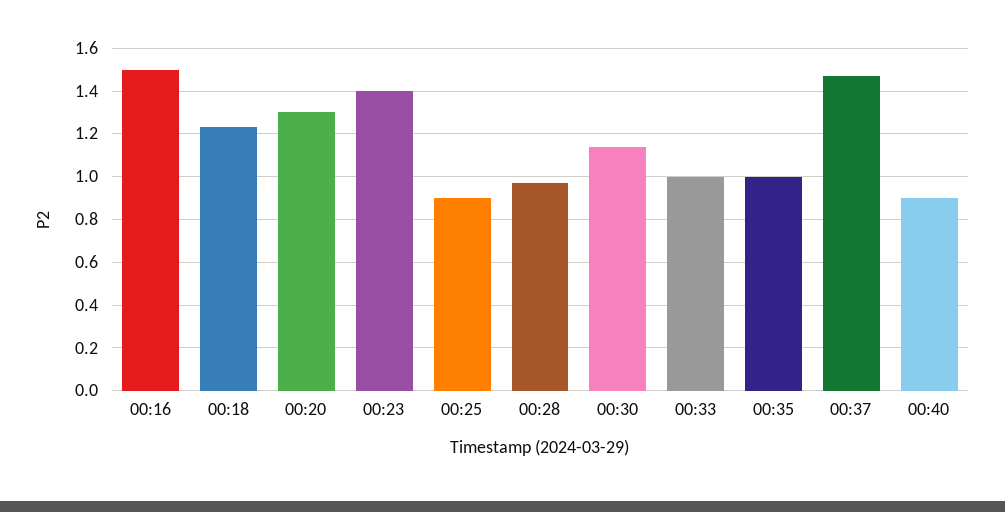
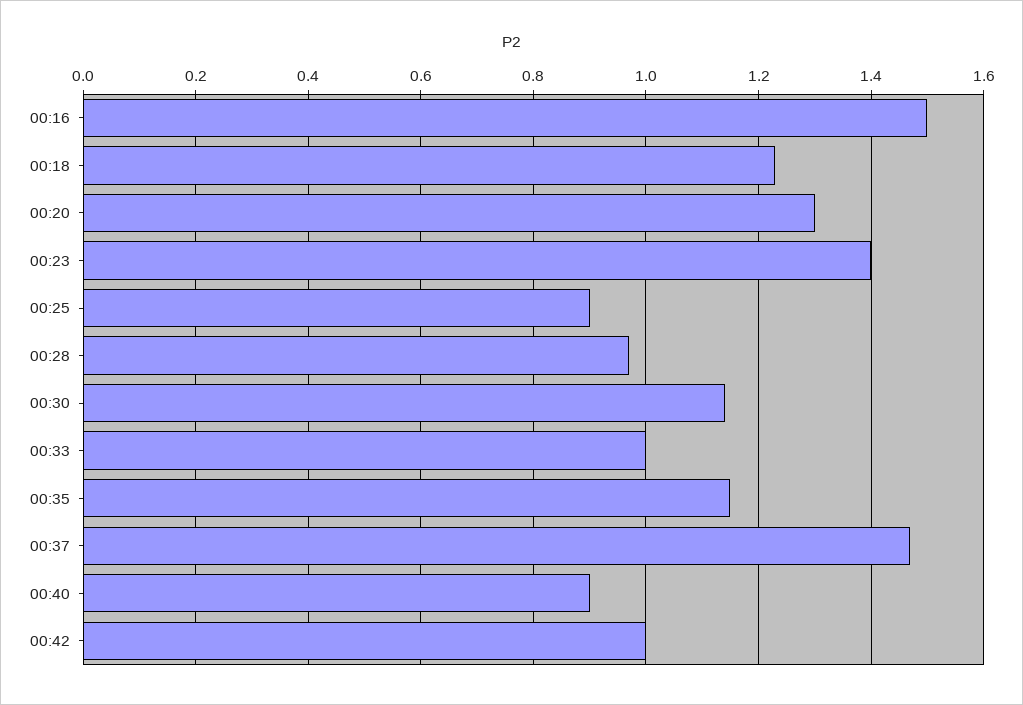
00:35: 1 -> 1.15
00:42: none -> 1

